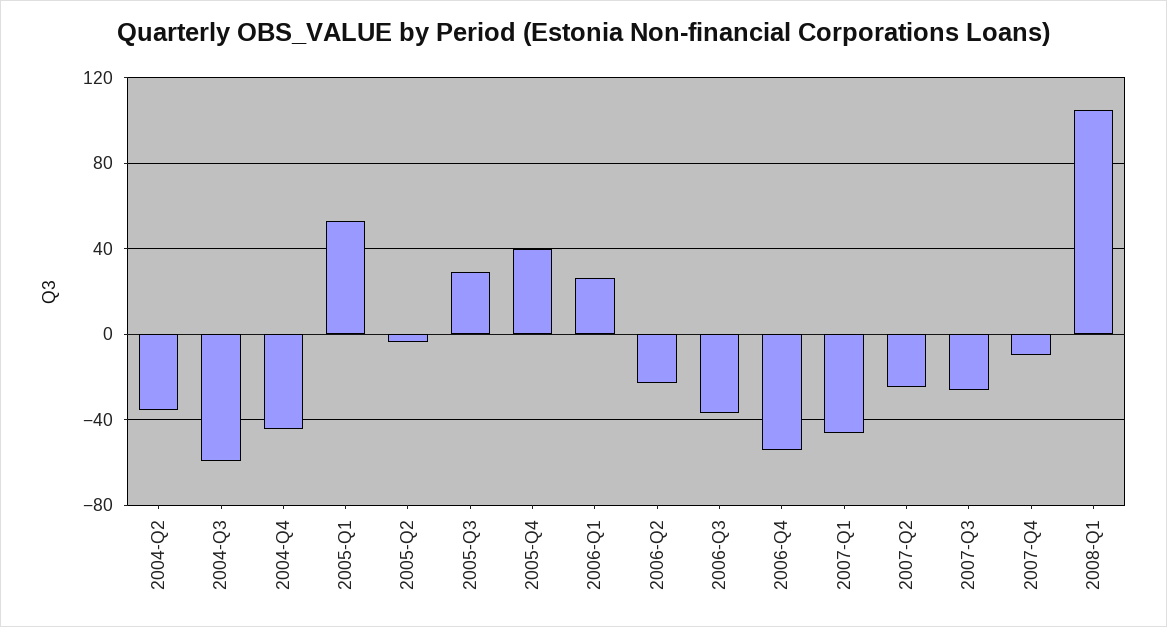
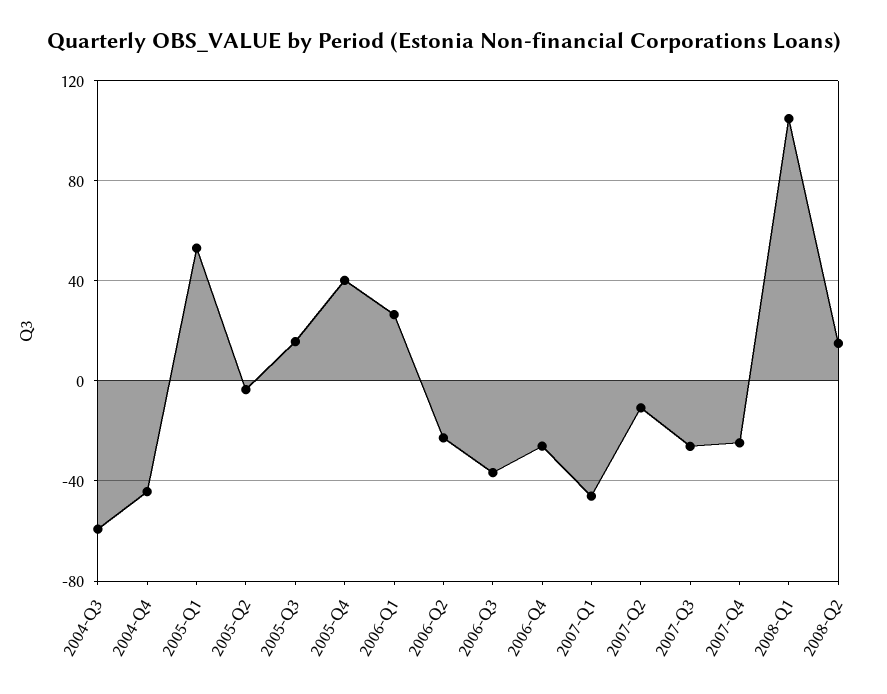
2004-Q2: -35 -> none
2005-Q3: 30 -> 15
2006-Q4: -55 -> -25
2007-Q2: -25 -> -10
2007-Q4: -10 -> -25
2008-Q2: none -> 15

